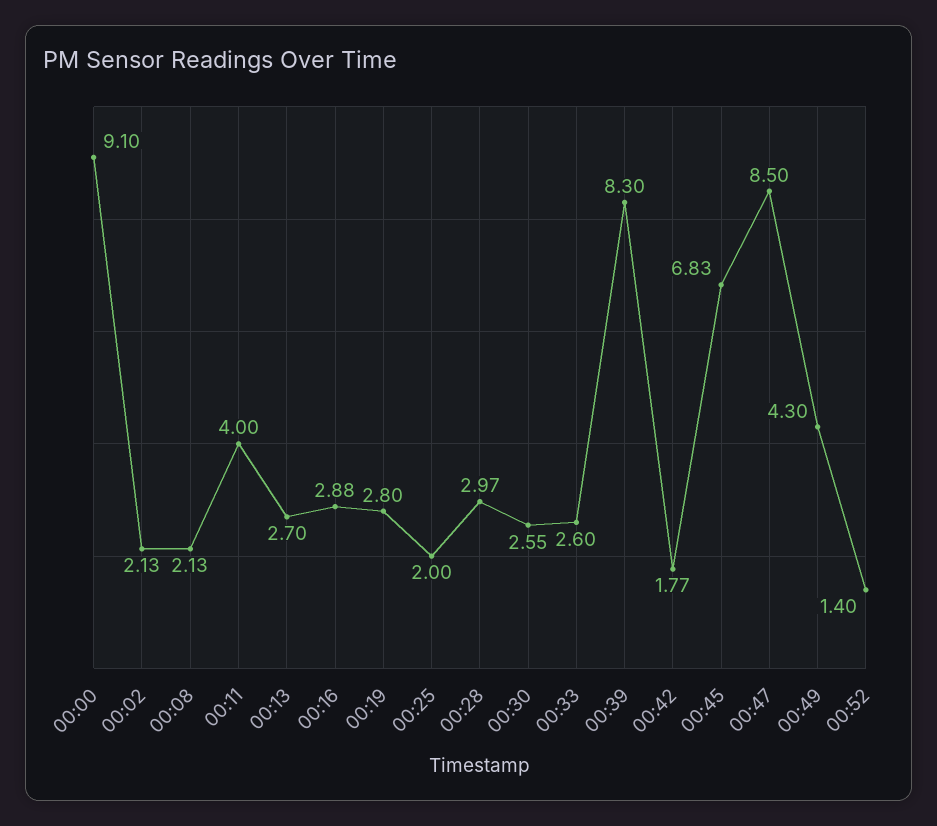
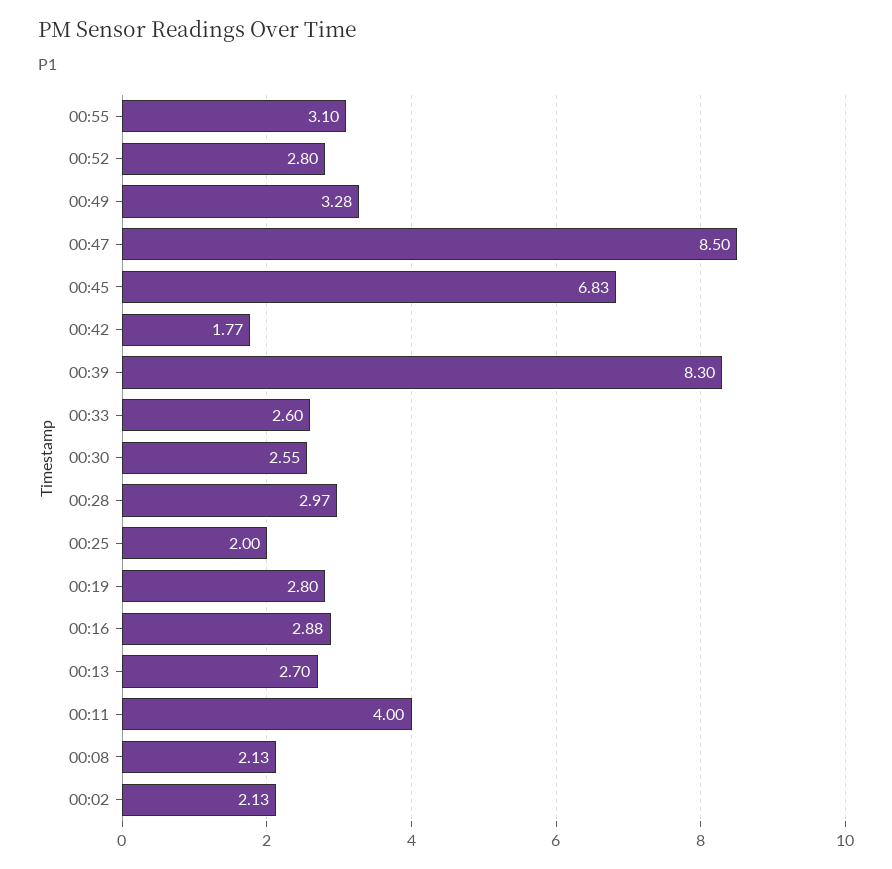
00:00: 9.1 -> none
00:49: 4.3 -> 3.28
00:52: 1.4 -> 2.8
00:55: none -> 3.1

